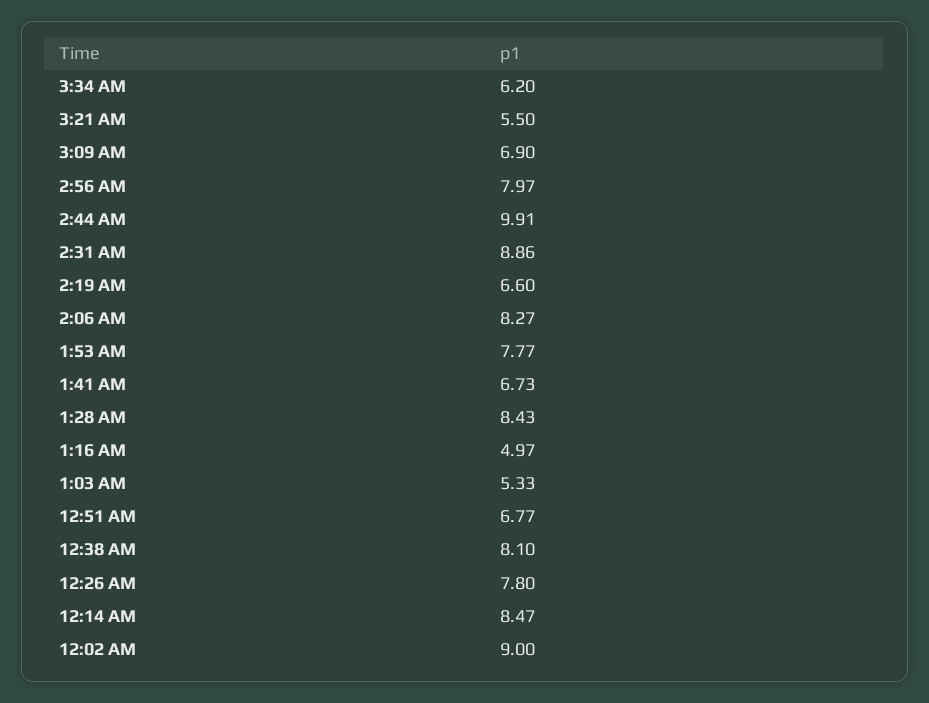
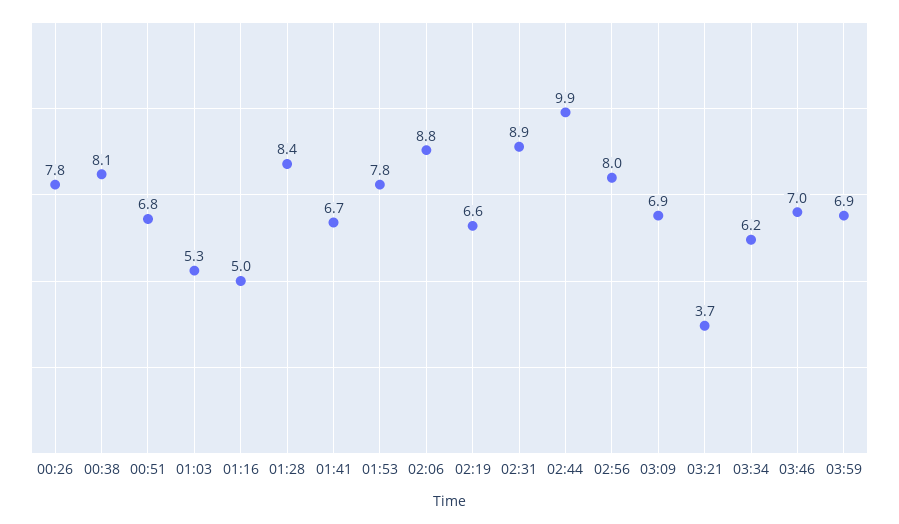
3:21 AM: 5.5 -> 3.7
2:06 AM: 8.27 -> 8.8
12:14 AM: 8.47 -> none
12:02 AM: 9 -> none
03:46: none -> 7
03:59: none -> 6.9

